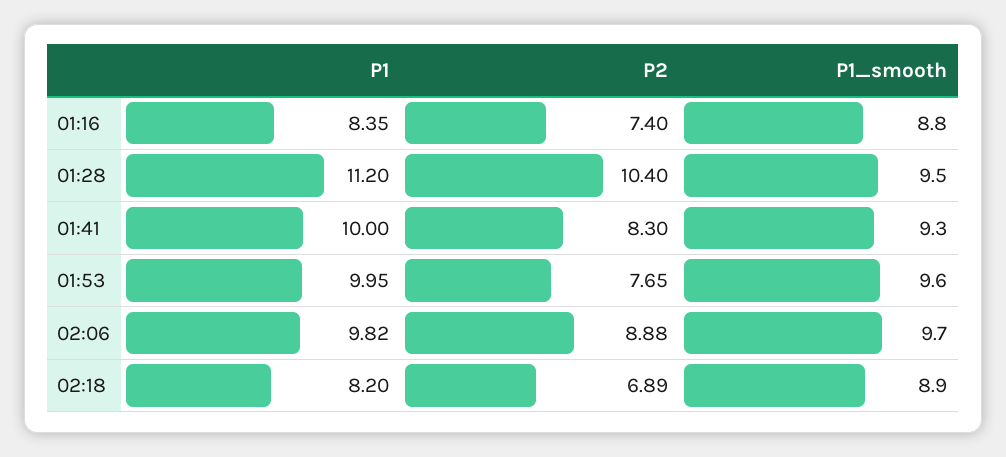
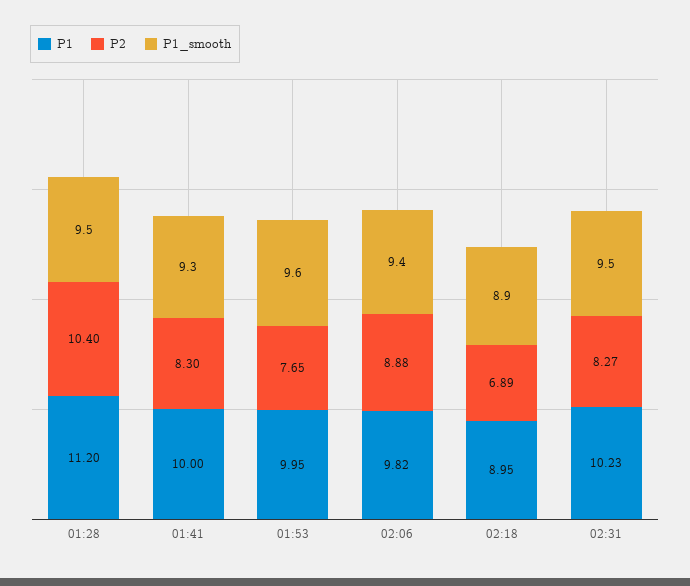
P1, 01:16: 8.35 -> none
P2, 01:16: 7.4 -> none
P1_smooth, 01:16: 8.8 -> none
P1_smooth, 02:06: 9.7 -> 9.4
P1, 02:18: 8.2 -> 8.95
P1, 02:31: none -> 10.23
P2, 02:31: none -> 8.27
P1_smooth, 02:31: none -> 9.5

